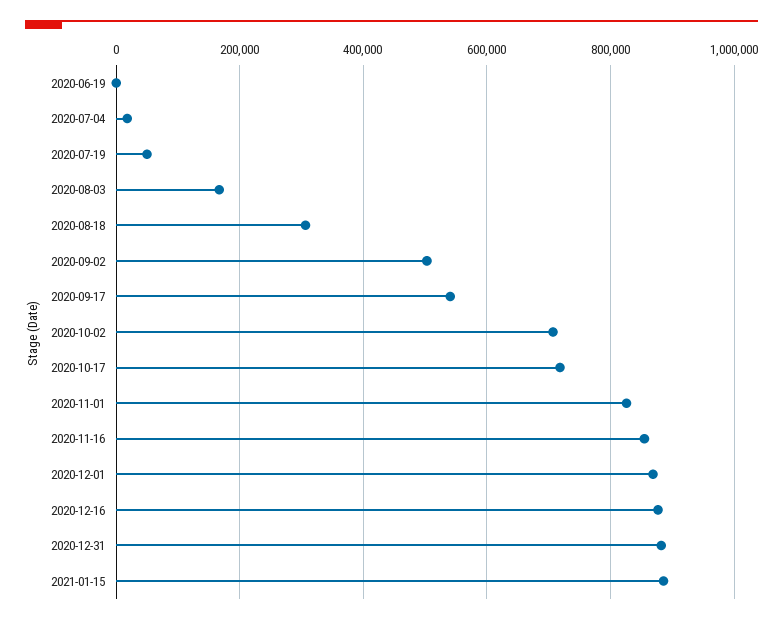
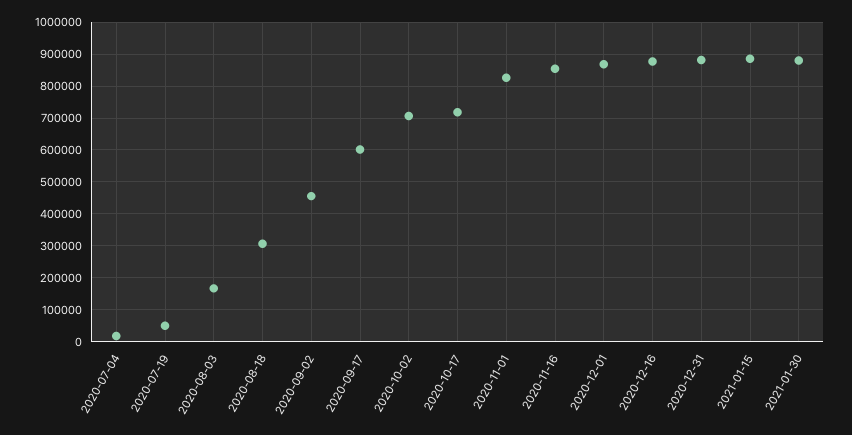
2020-06-19: 0 -> none
2020-09-02: 500000 -> 460000
2020-09-17: 540000 -> 600000
2021-01-30: none -> 880000

